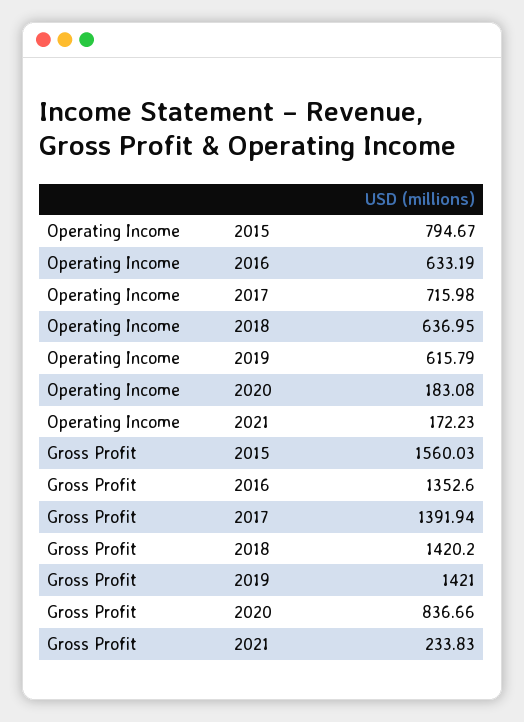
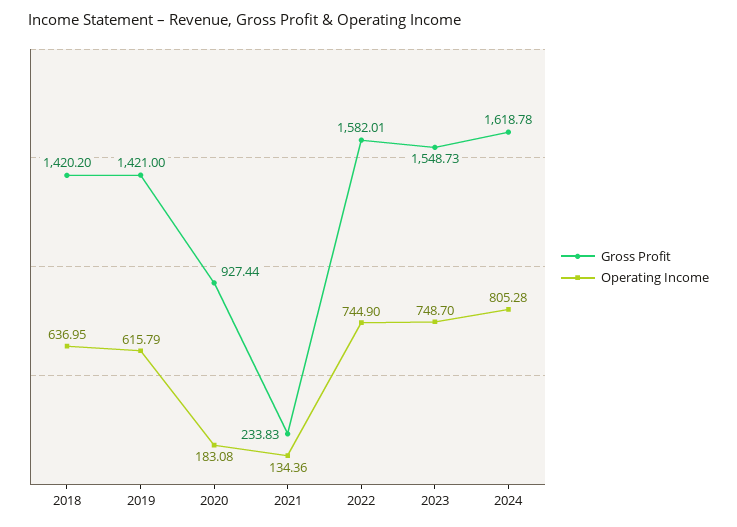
Operating Income, 2015: 794.67 -> none
Operating Income, 2016: 633.19 -> none
Operating Income, 2017: 715.98 -> none
Operating Income, 2021: 172.23 -> 134.36
Gross Profit, 2015: 1560.03 -> none
Gross Profit, 2016: 1352.6 -> none
Gross Profit, 2017: 1391.94 -> none
Gross Profit, 2020: 836.66 -> 927.44
Gross Profit, 2022: none -> 1582.01
Operating Income, 2022: none -> 744.9
Gross Profit, 2023: none -> 1548.73
Operating Income, 2023: none -> 748.7
Gross Profit, 2024: none -> 1618.78
Operating Income, 2024: none -> 805.28

